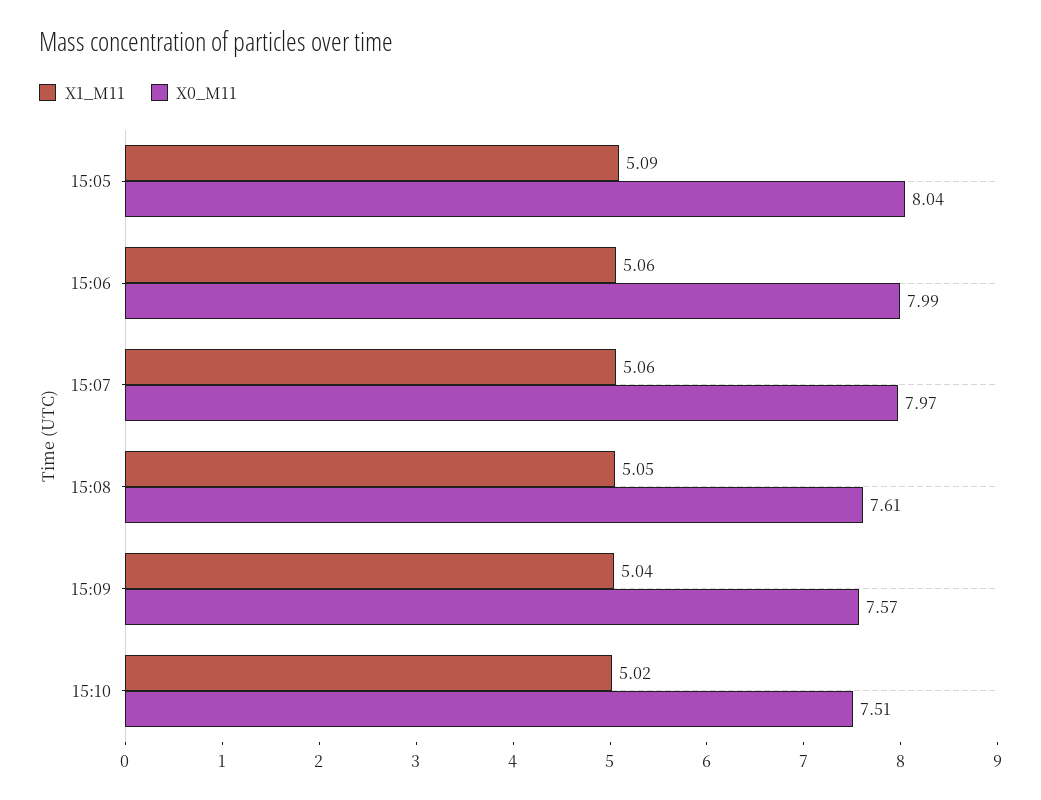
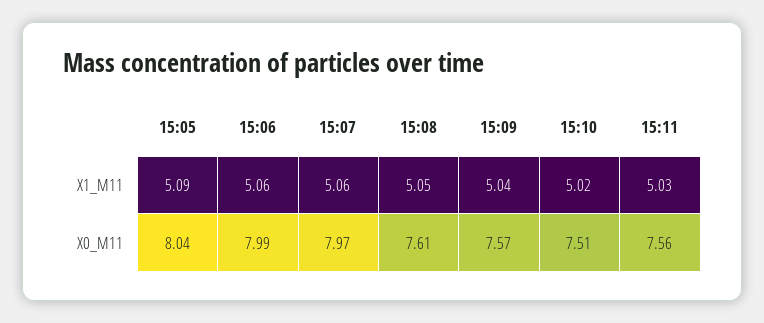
X1_M11, 15:11: none -> 5.03
X0_M11, 15:11: none -> 7.56

